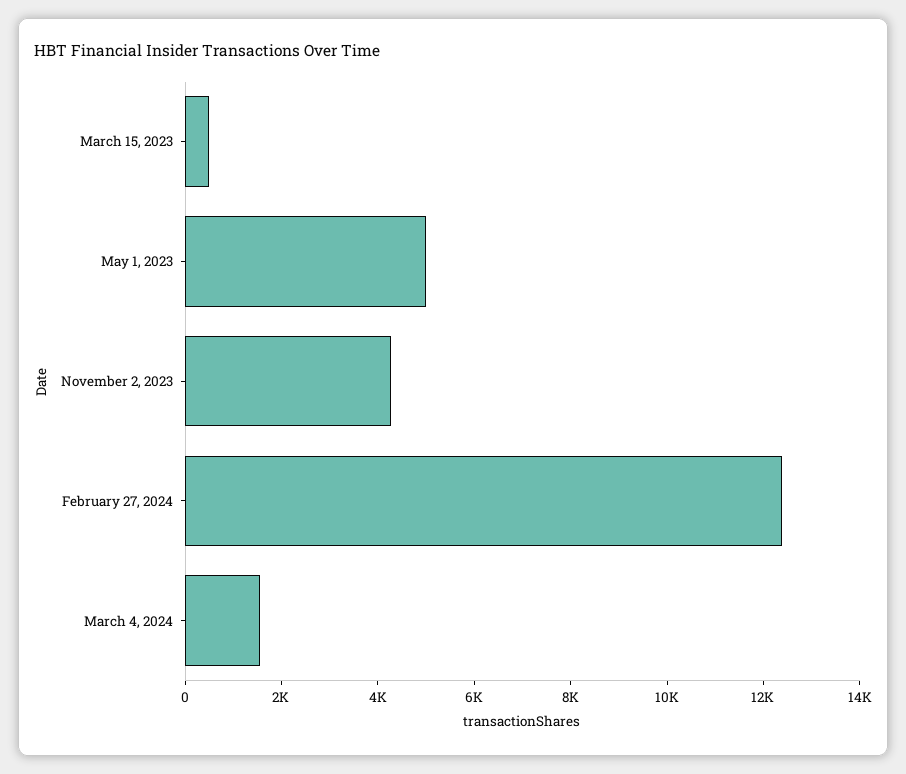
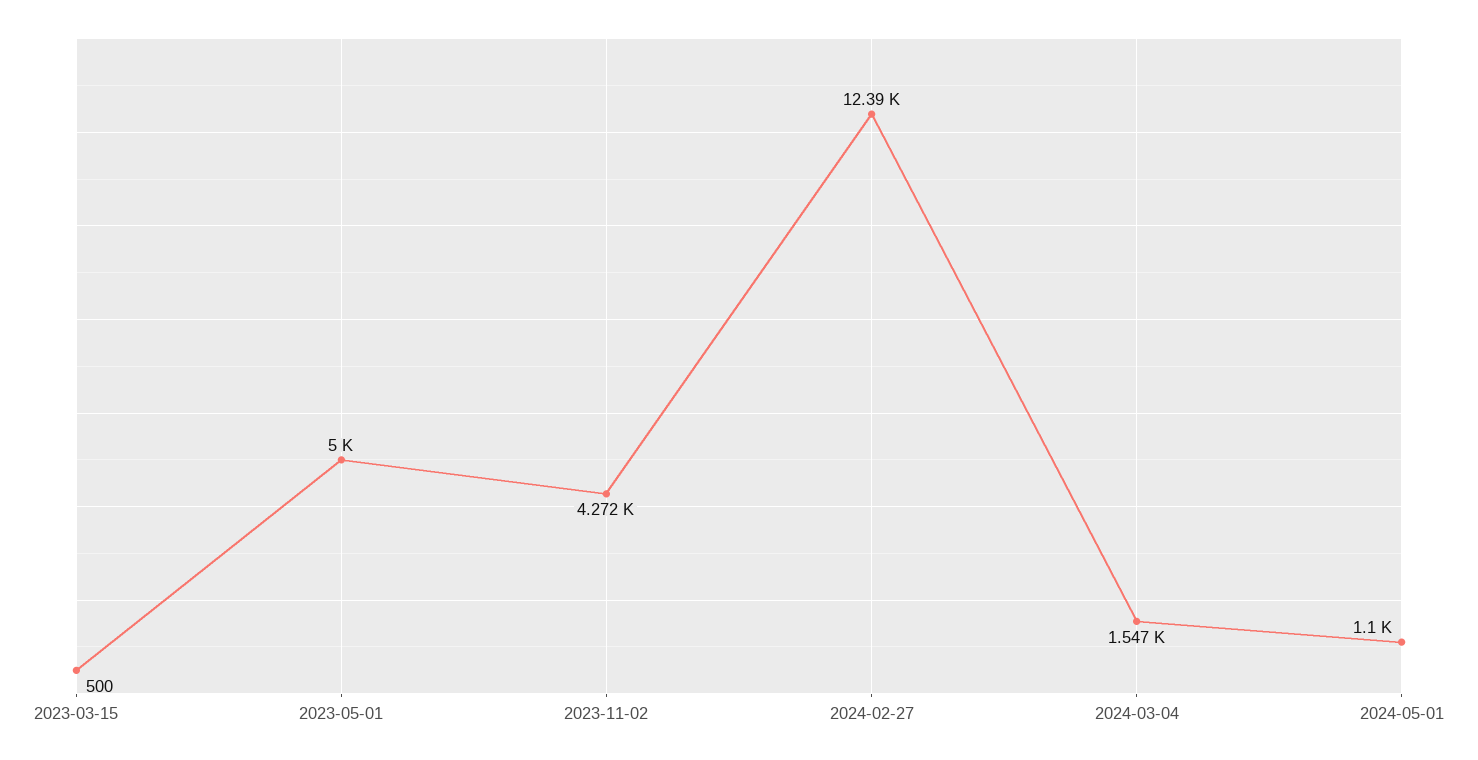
2024-05-01: none -> 1100

